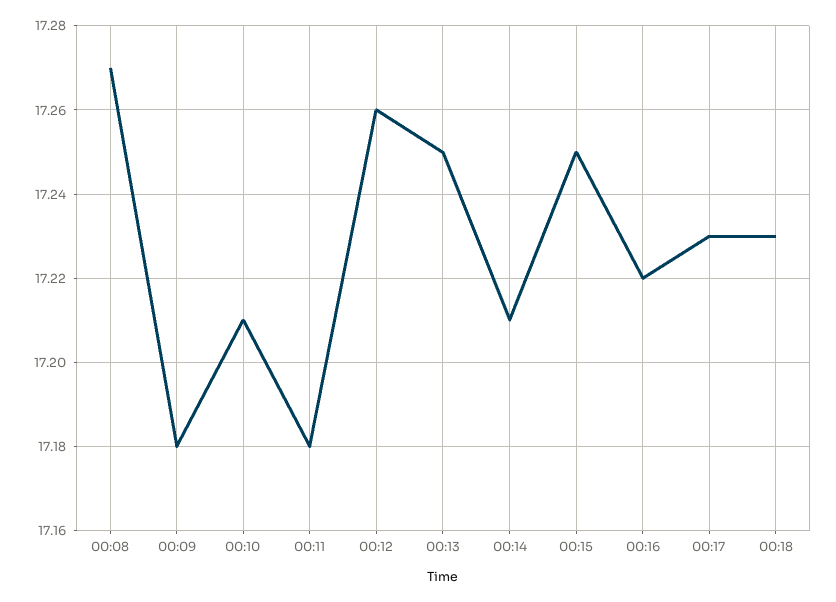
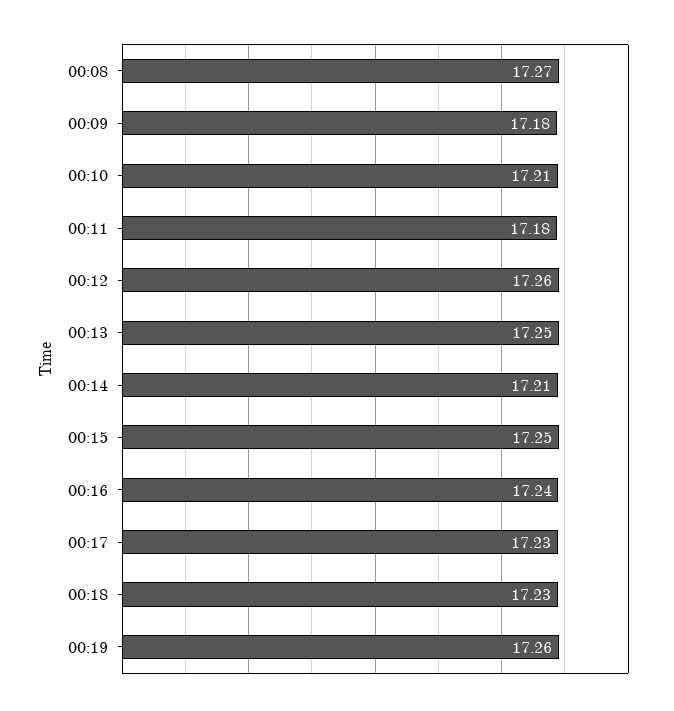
00:16: 17.22 -> 17.24
00:19: none -> 17.26

